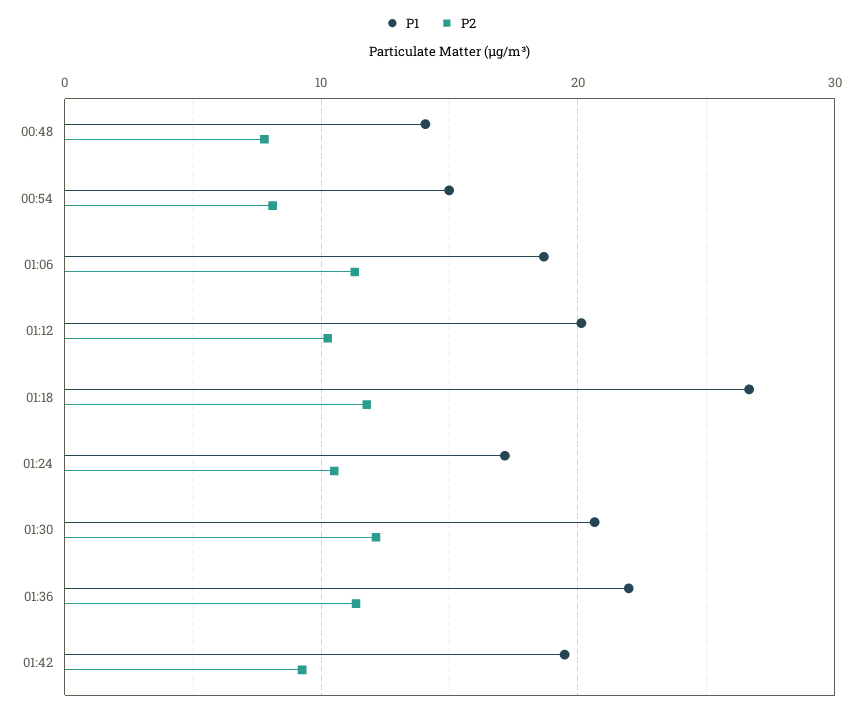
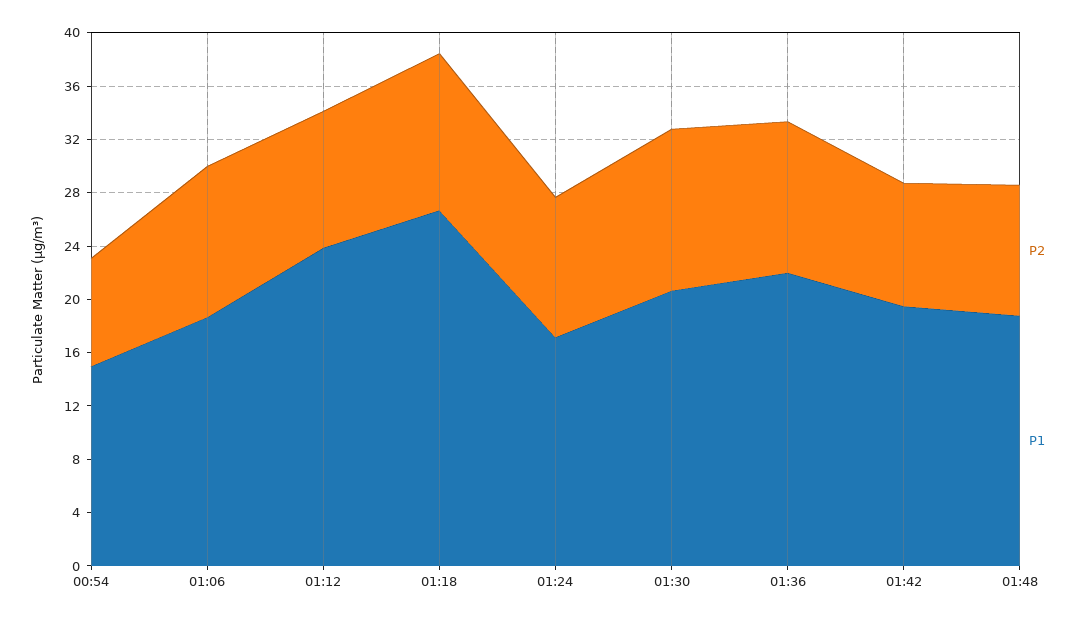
P1, 00:48: 14 -> none
P2, 00:48: 8 -> none
P1, 01:12: 20 -> 24
P2, 01:48: none -> 10
P1, 01:48: none -> 19

